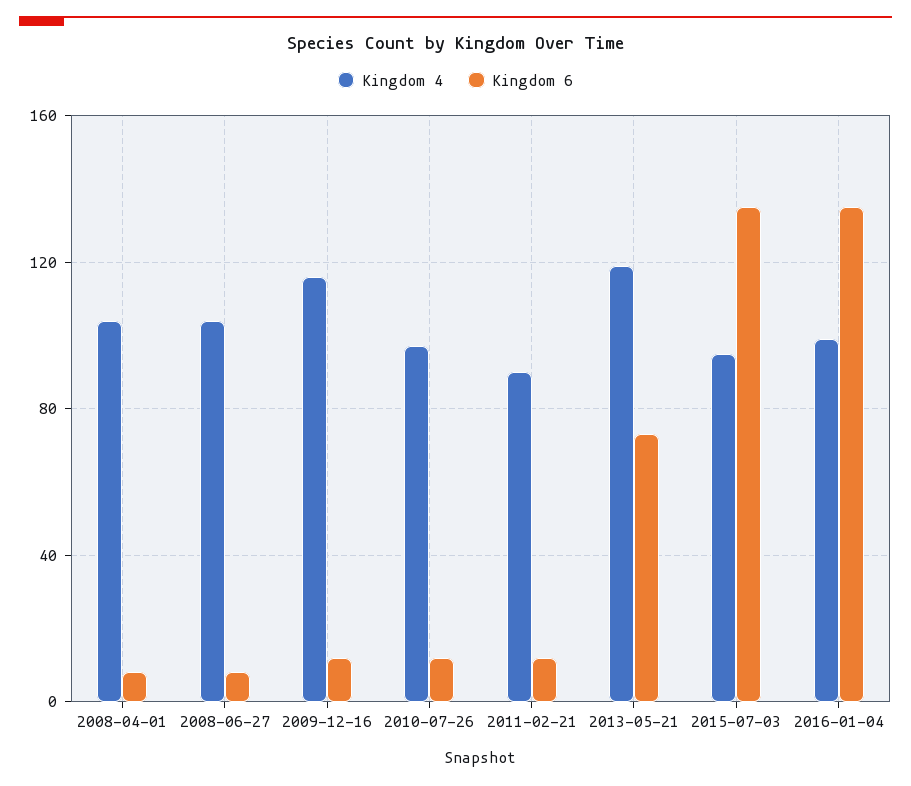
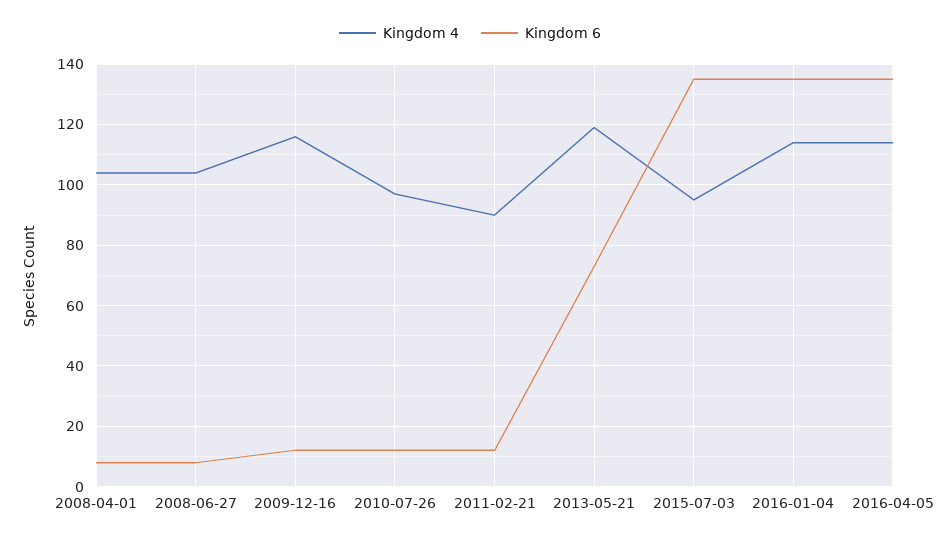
Kingdom 4, 2016-01-04: 100 -> 115
Kingdom 4, 2016-04-05: none -> 115
Kingdom 6, 2016-04-05: none -> 135

